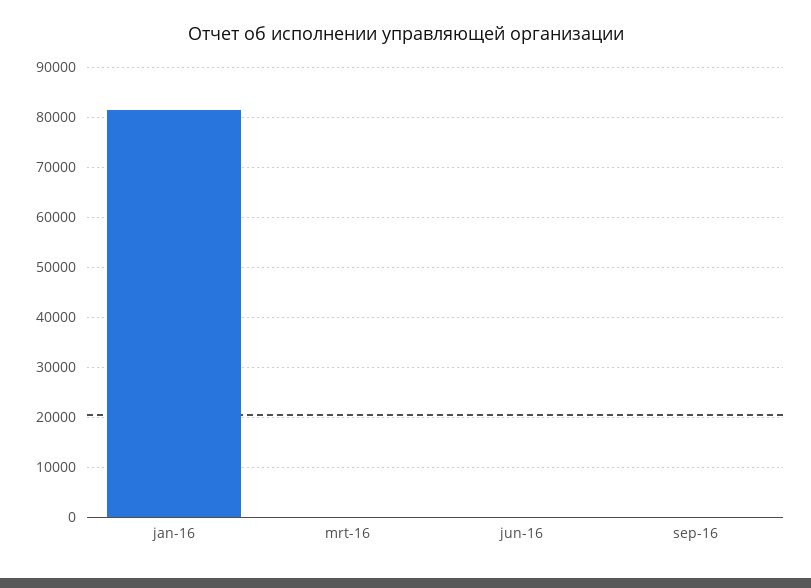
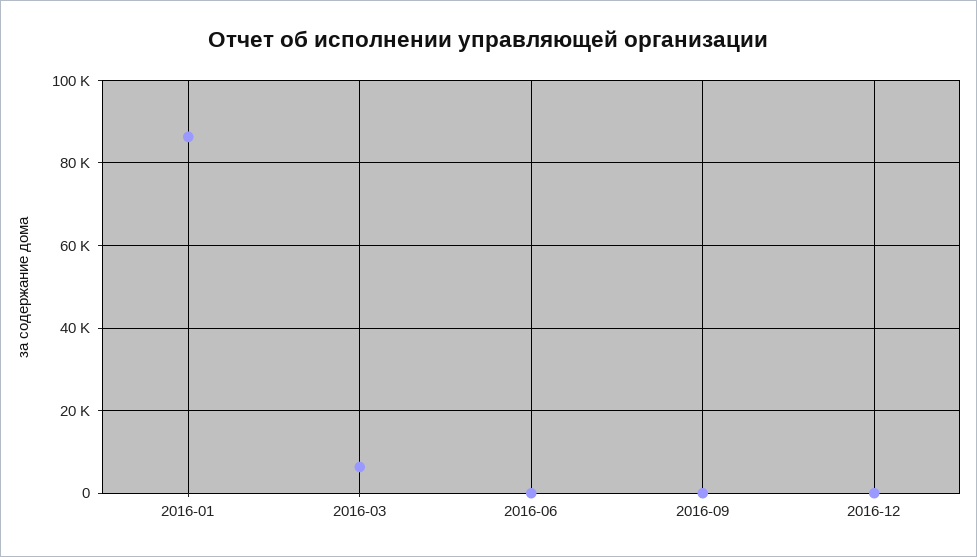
jan-16: 82000 -> 86000
mrt-16: 0 -> 6000
2016-12: none -> 0

